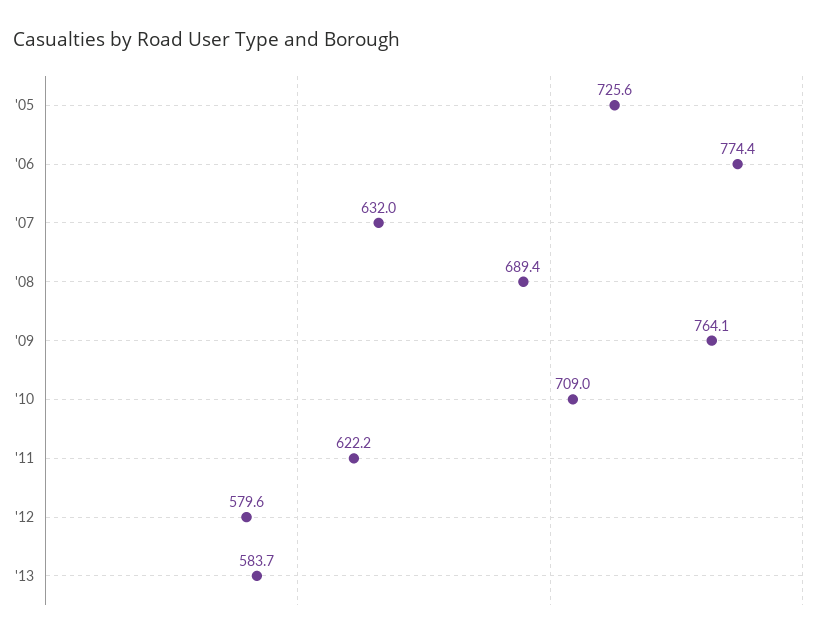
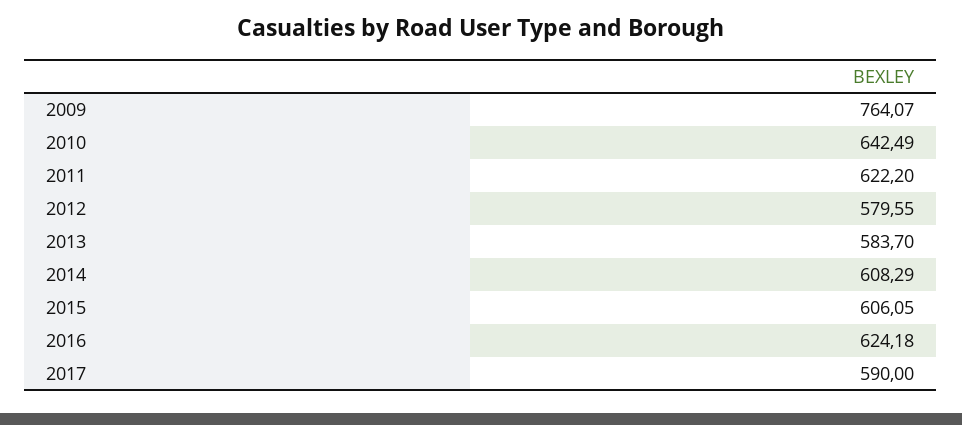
'05: 725.6 -> none
'06: 774.4 -> none
'07: 632 -> none
'08: 689.4 -> none
'10: 709 -> 642.49
2014: none -> 608.29
2015: none -> 606.05
2016: none -> 624.18
2017: none -> 590

